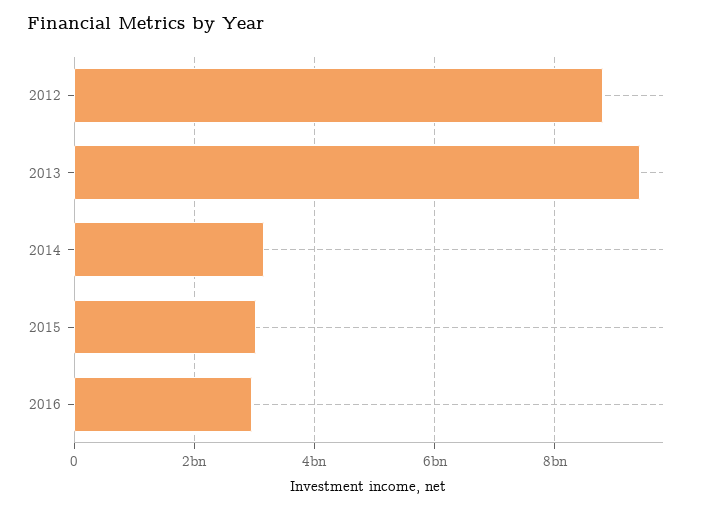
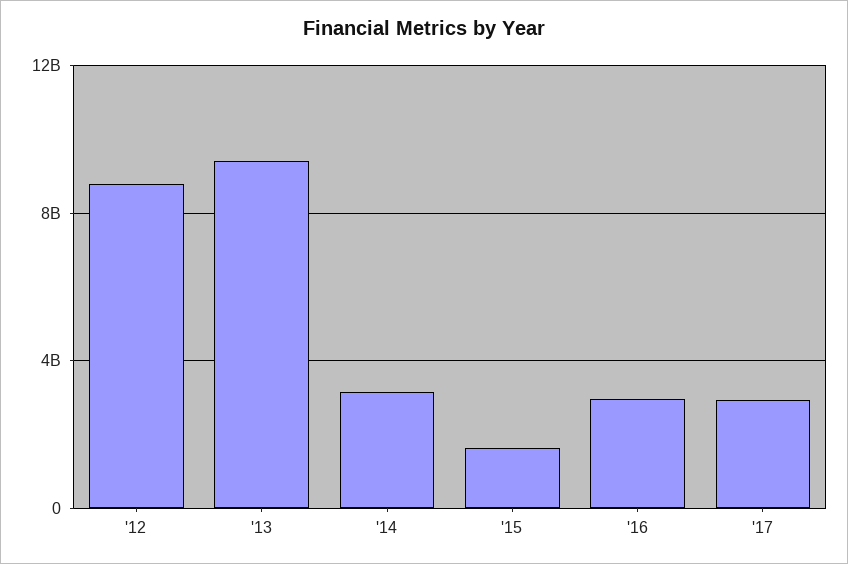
2015: 3000000000 -> 1500000000
'17: none -> 3000000000

